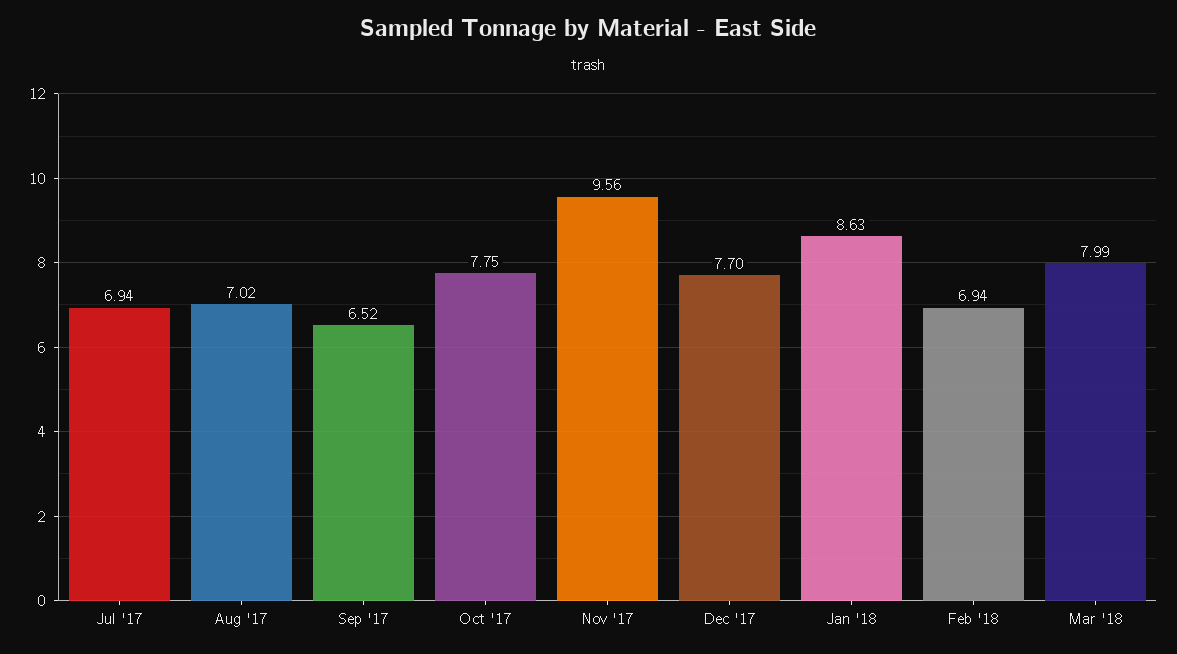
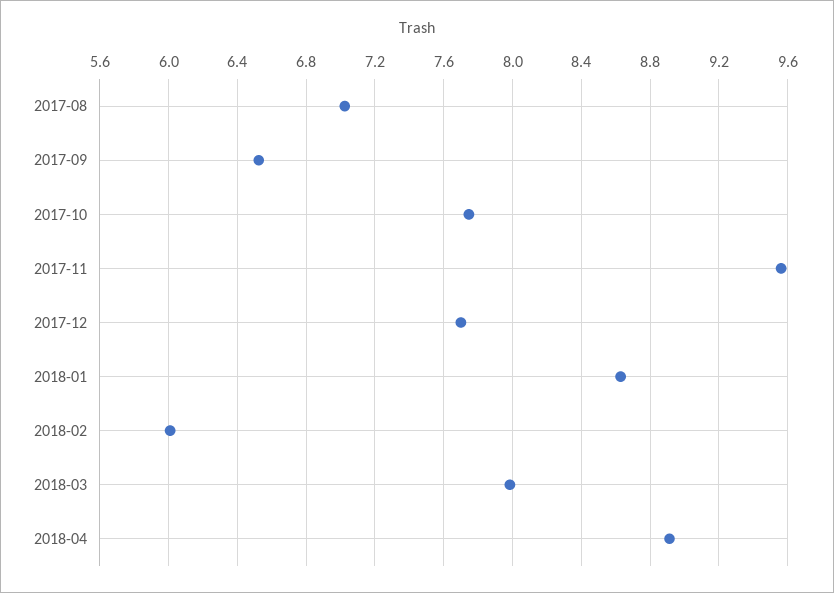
Jul '17: 6.94 -> none
Feb '18: 6.94 -> 6
2018-04: none -> 8.9

